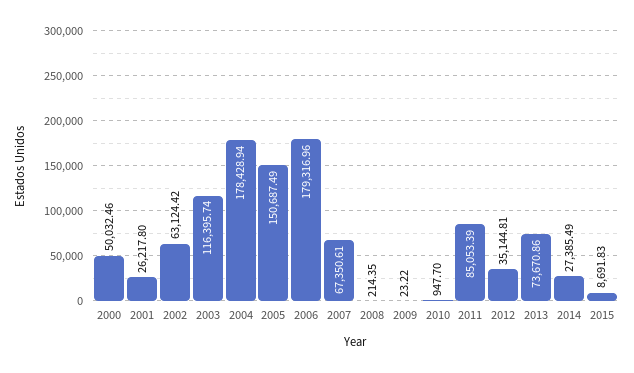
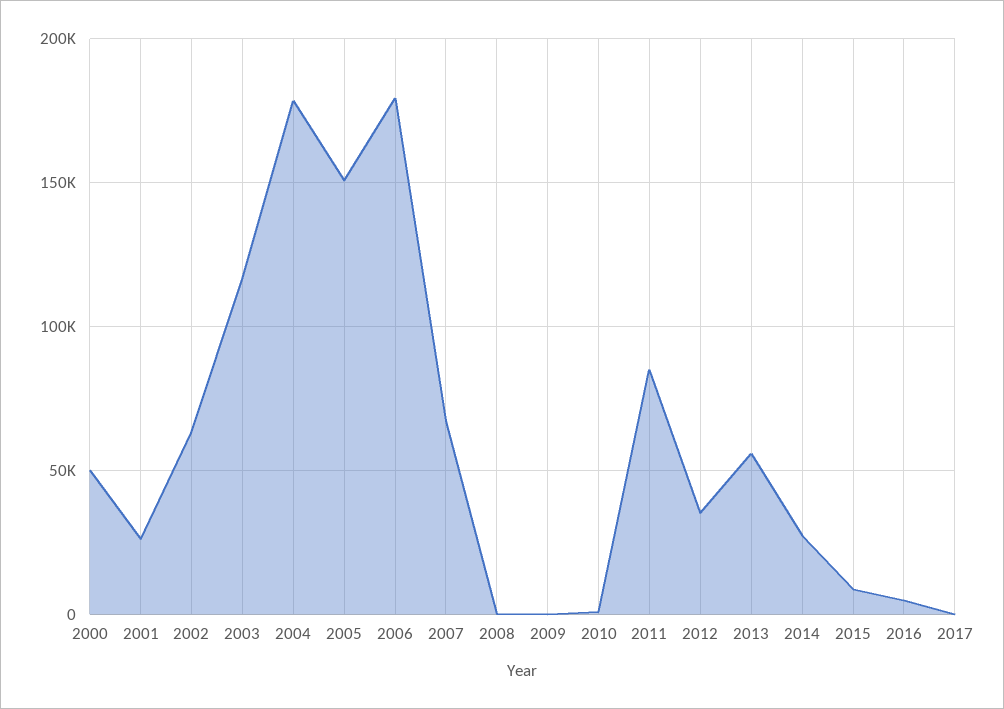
2013: 73670.86 -> 55000
2016: none -> 5000
2017: none -> 0

